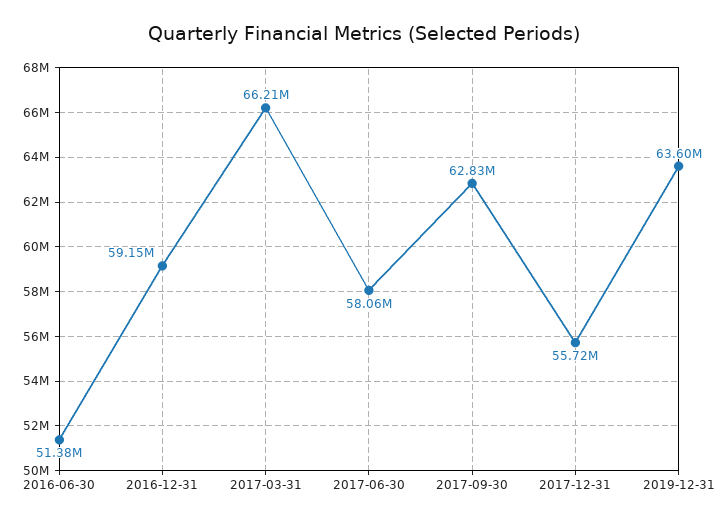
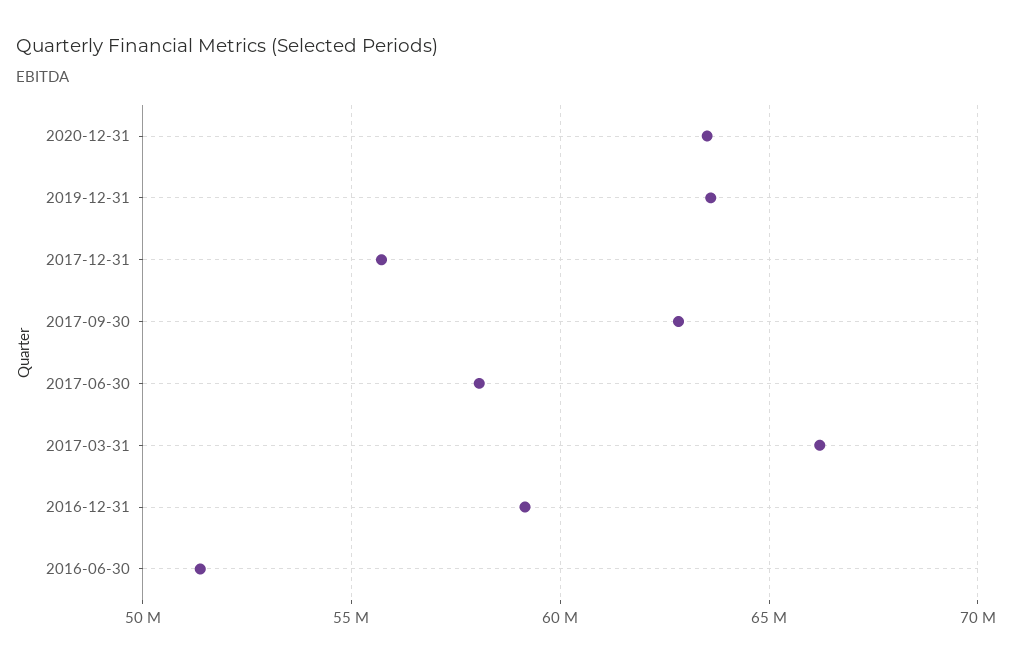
2020-12-31: none -> 63500000

